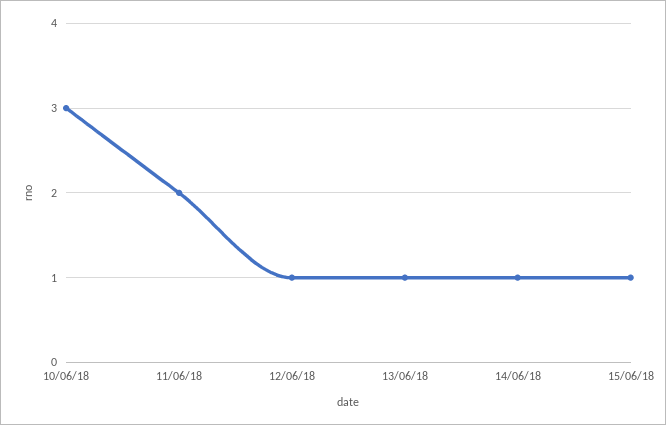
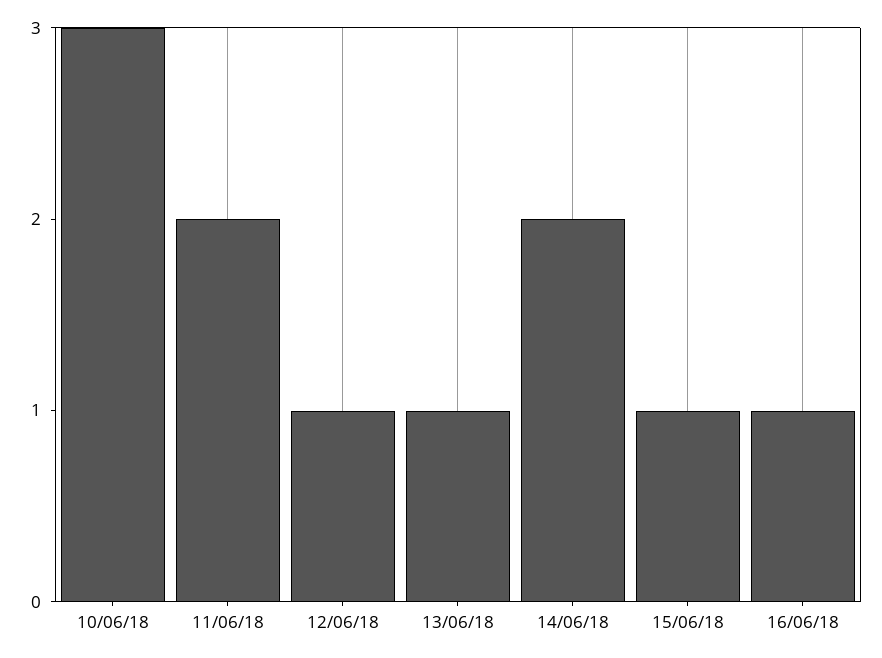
14/06/18: 1 -> 2
16/06/18: none -> 1

